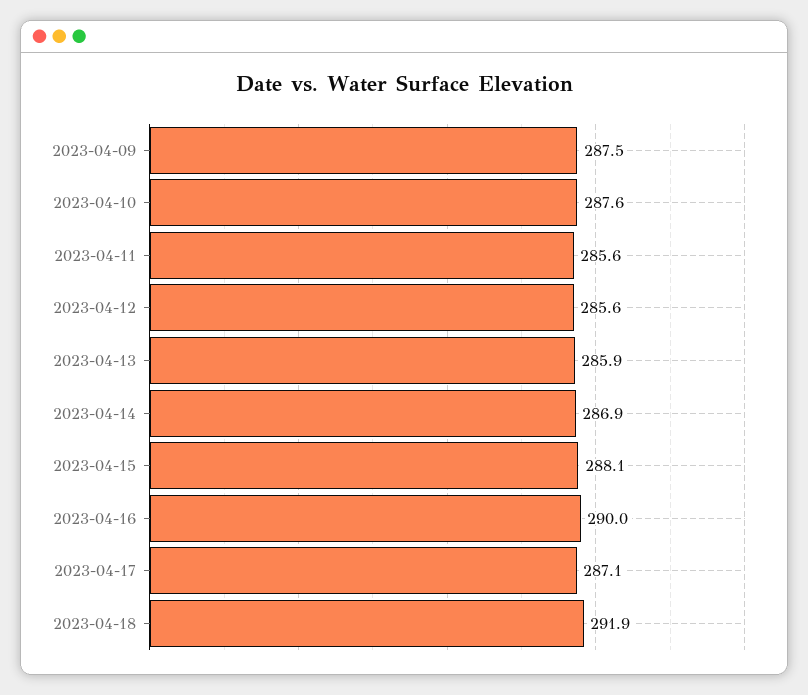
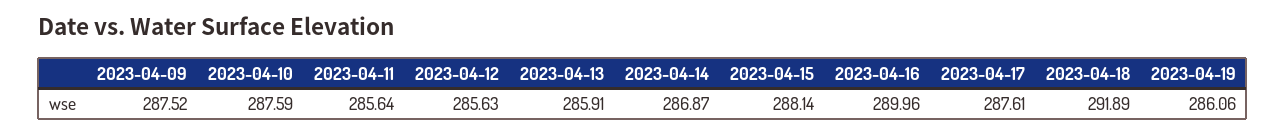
2023-04-17: 287.1 -> 287.61
2023-04-19: none -> 286.06

